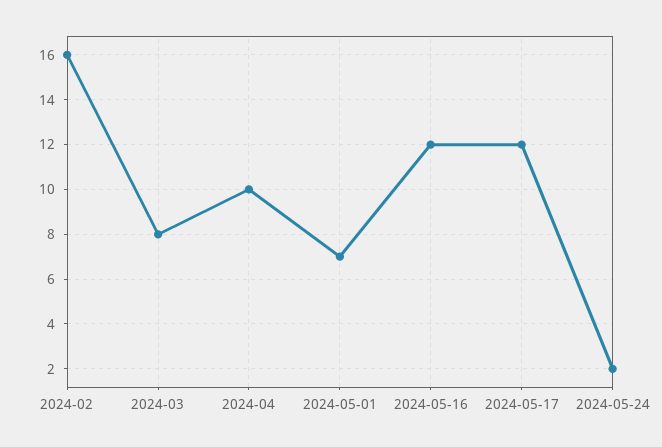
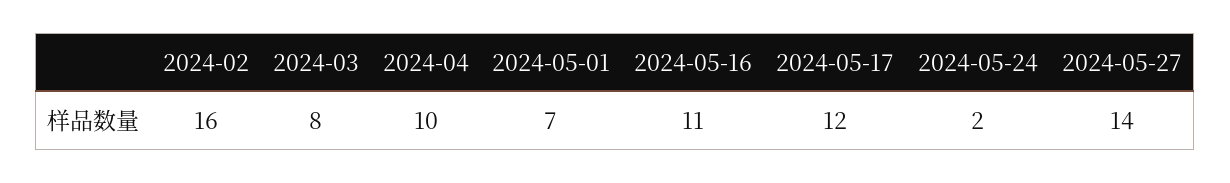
2024-05-16: 12 -> 11
2024-05-27: none -> 14

